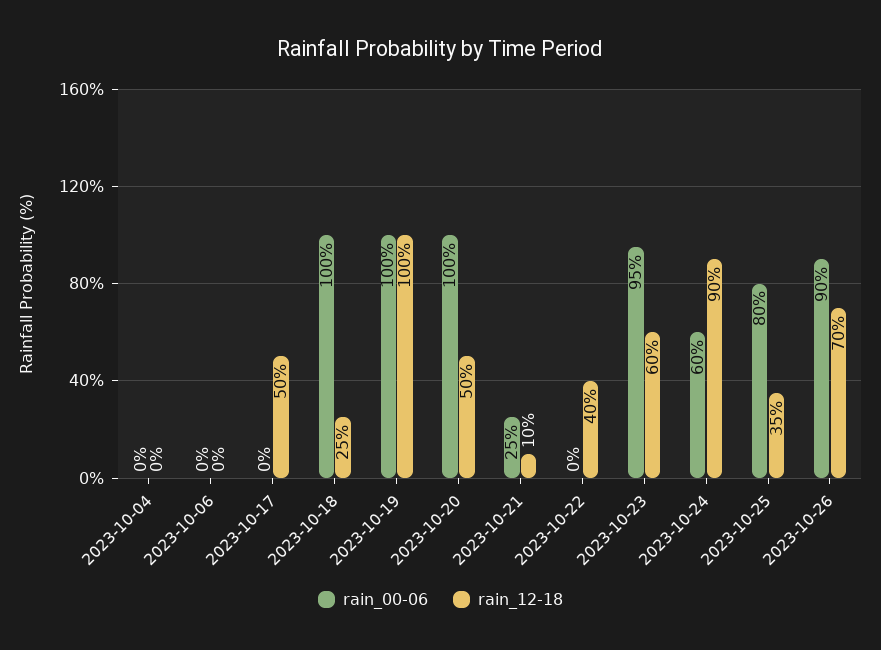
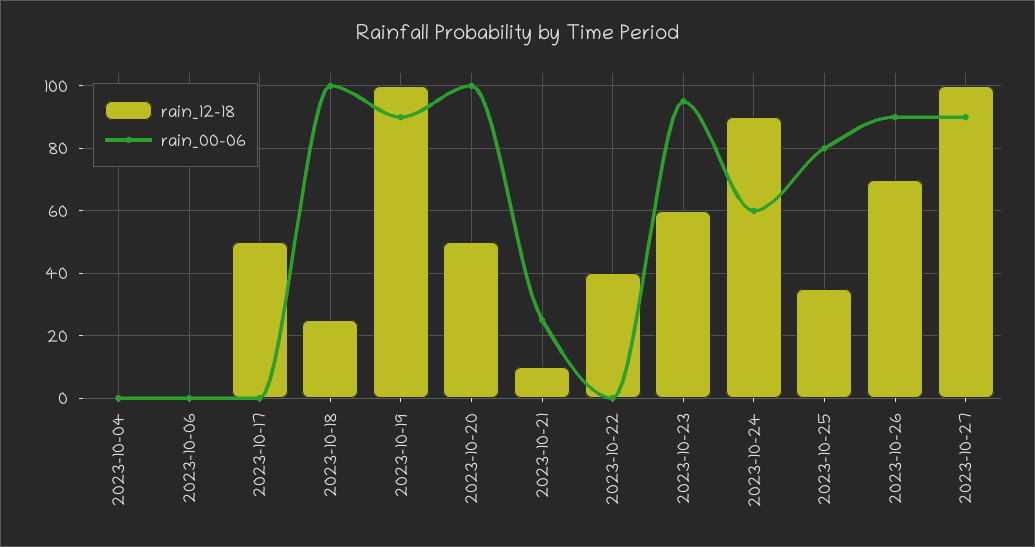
rain_00-06, 2023-10-19: 100 -> 90
rain_12-18, 2023-10-27: none -> 100
rain_00-06, 2023-10-27: none -> 90

